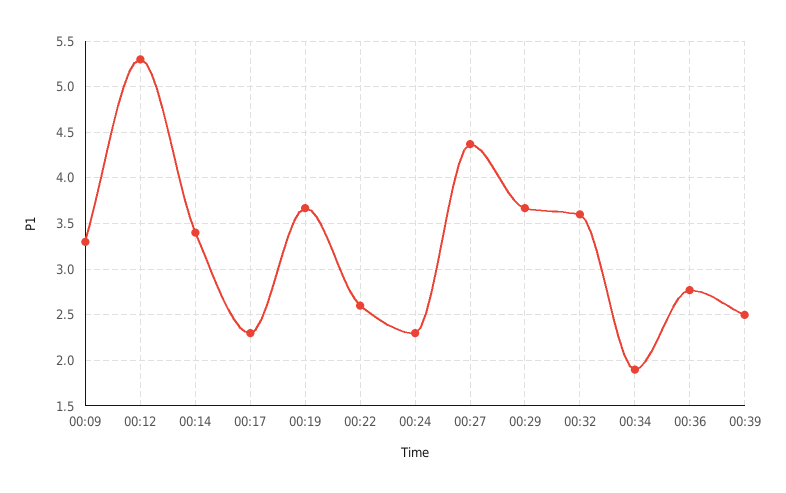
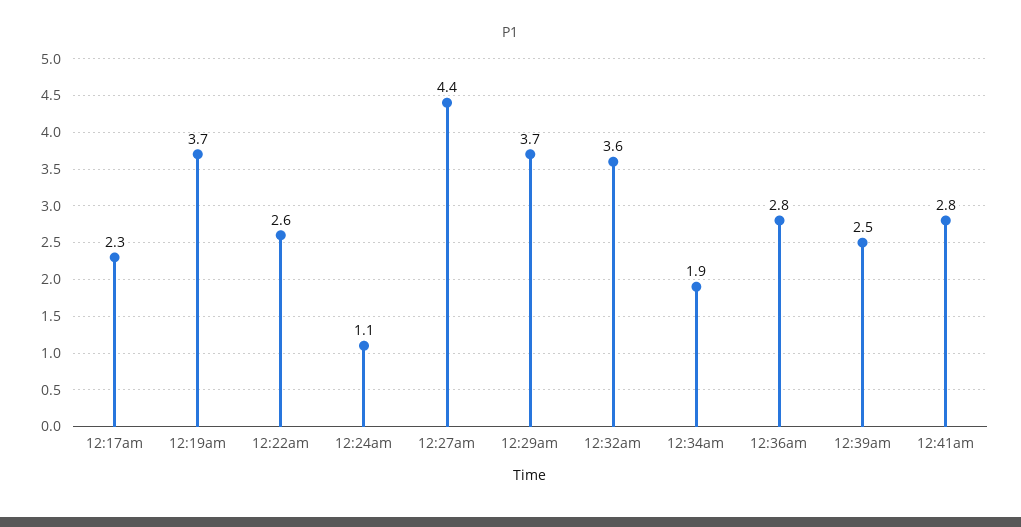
00:09: 3.3 -> none
00:12: 5.3 -> none
00:14: 3.4 -> none
00:24: 2.3 -> 1.1
12:41am: none -> 2.8

